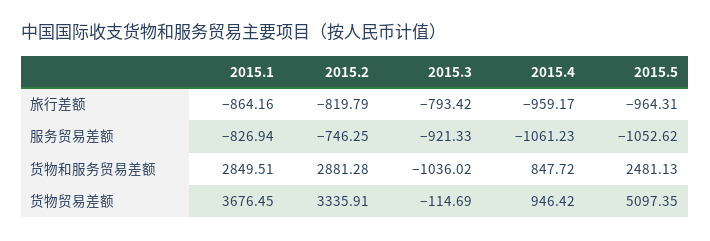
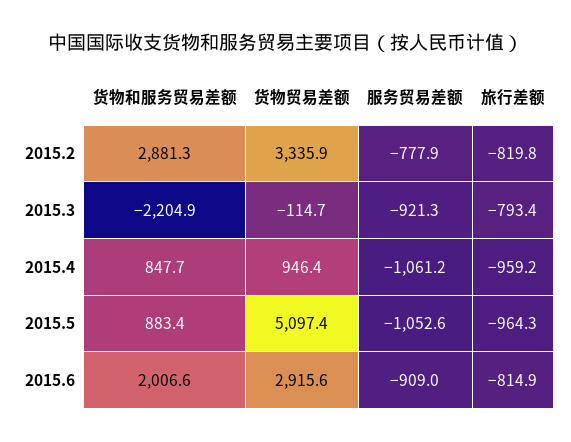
2015.1, 旅行差额: -864.16 -> none
2015.1, 服务贸易差额: -826.94 -> none
2015.2, 服务贸易差额: -746.25 -> -777.9
2015.1, 货物和服务贸易差额: 2849.51 -> none
2015.3, 货物和服务贸易差额: -1036.02 -> -2204.9
2015.5, 货物和服务贸易差额: 2481.13 -> 883.4
2015.1, 货物贸易差额: 3676.45 -> none
2015.6, 货物和服务贸易差额: none -> 2006.6
2015.6, 货物贸易差额: none -> 2915.6
2015.6, 服务贸易差额: none -> -909
2015.6, 旅行差额: none -> -814.9

